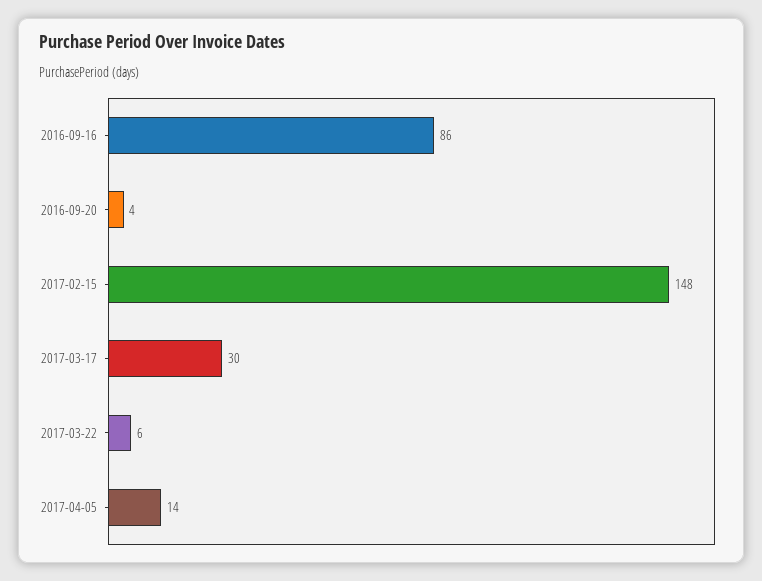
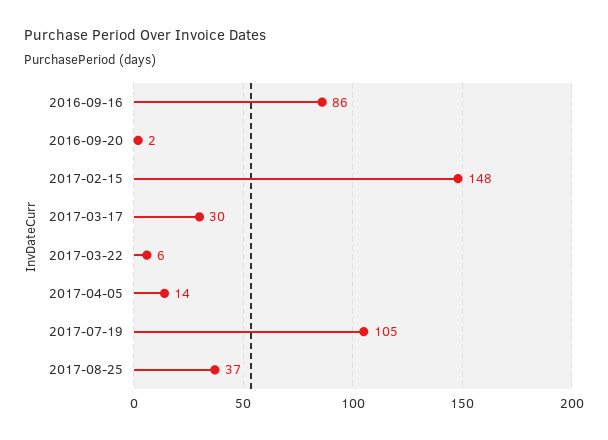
2016-09-20: 4 -> 2
2017-07-19: none -> 105
2017-08-25: none -> 37

